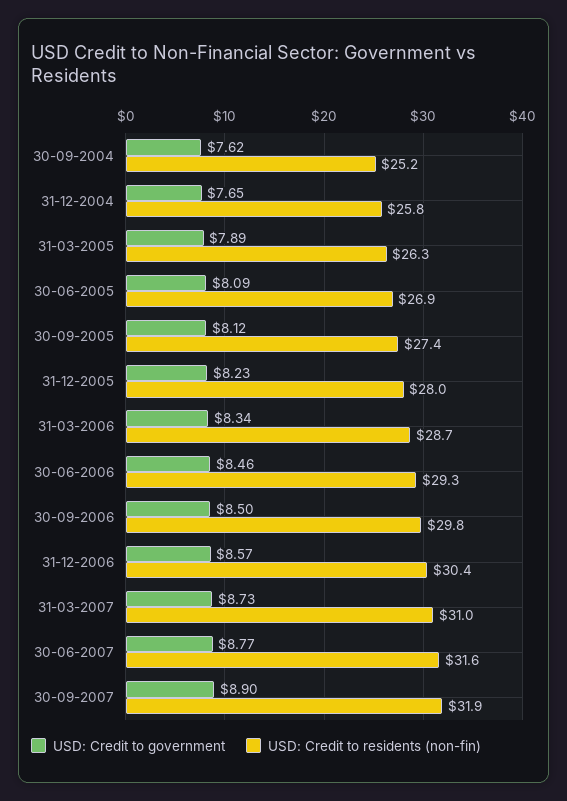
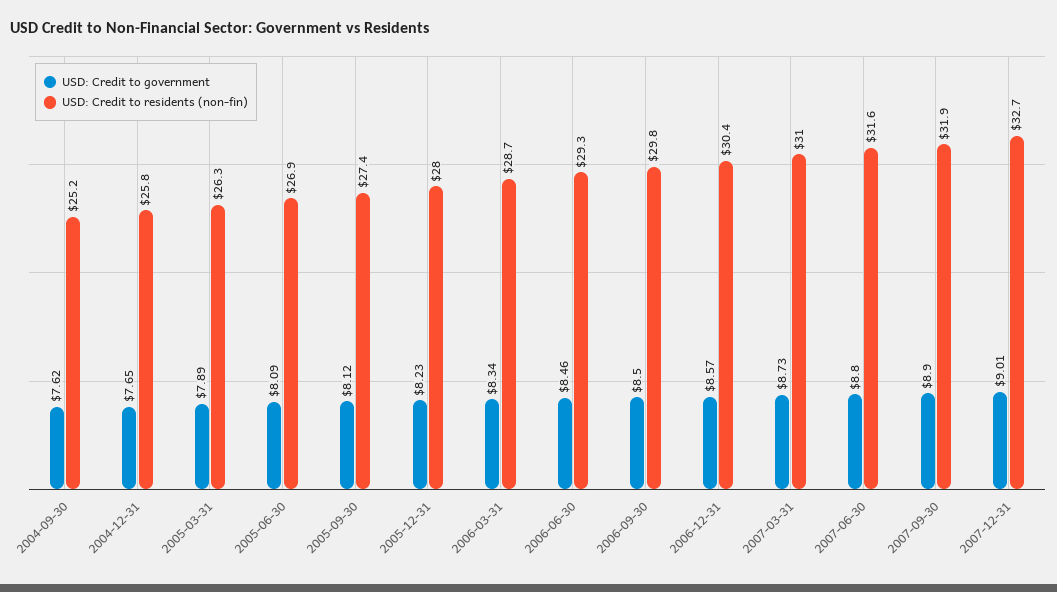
USD: Credit to government, 30-06-2007: 8.77 -> 8.8
USD: Credit to government, 2007-12-31: none -> 9.01
USD: Credit to residents (non-fin), 2007-12-31: none -> 32.7

